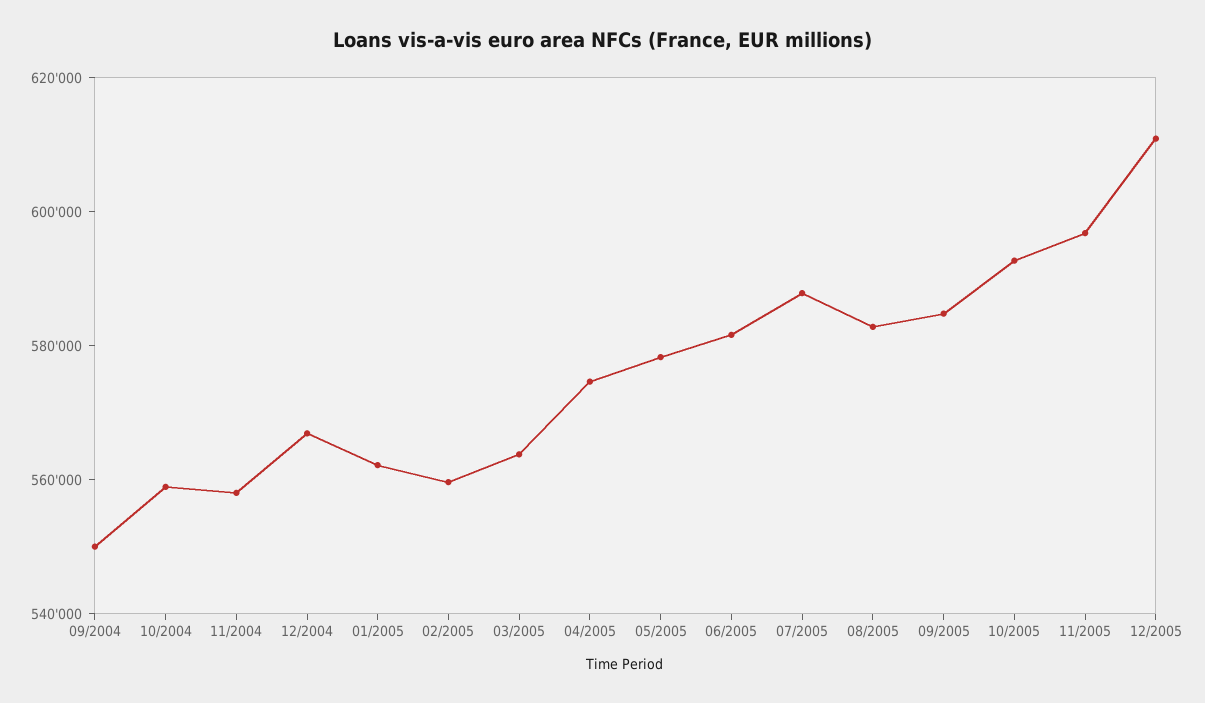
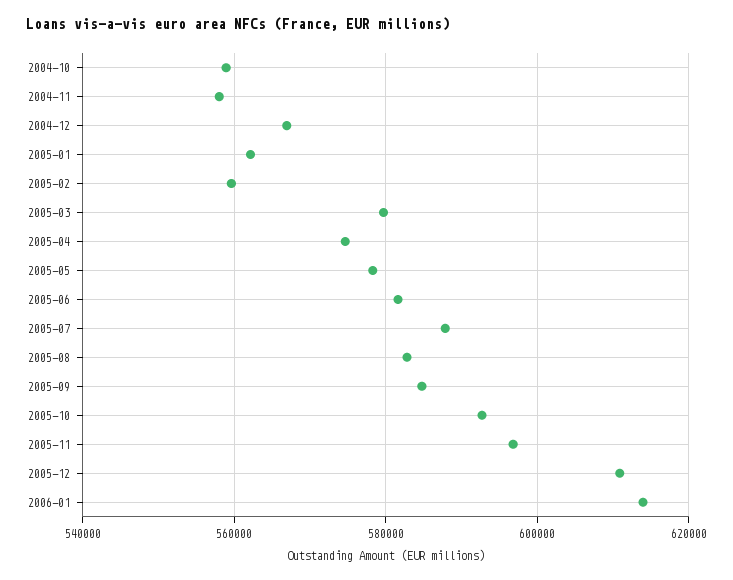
09/2004: 550000 -> none
03/2005: 565000 -> 580000
2006-01: none -> 614000

